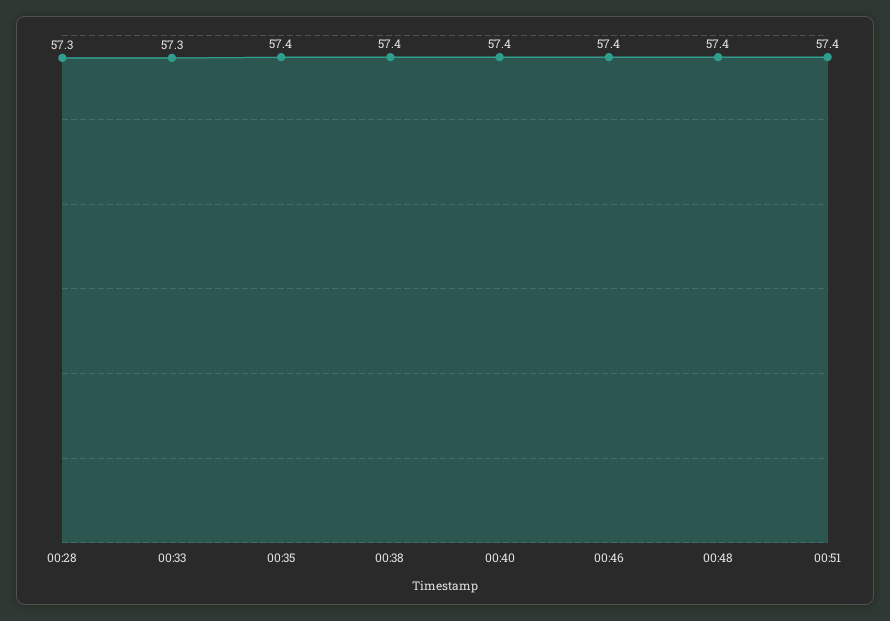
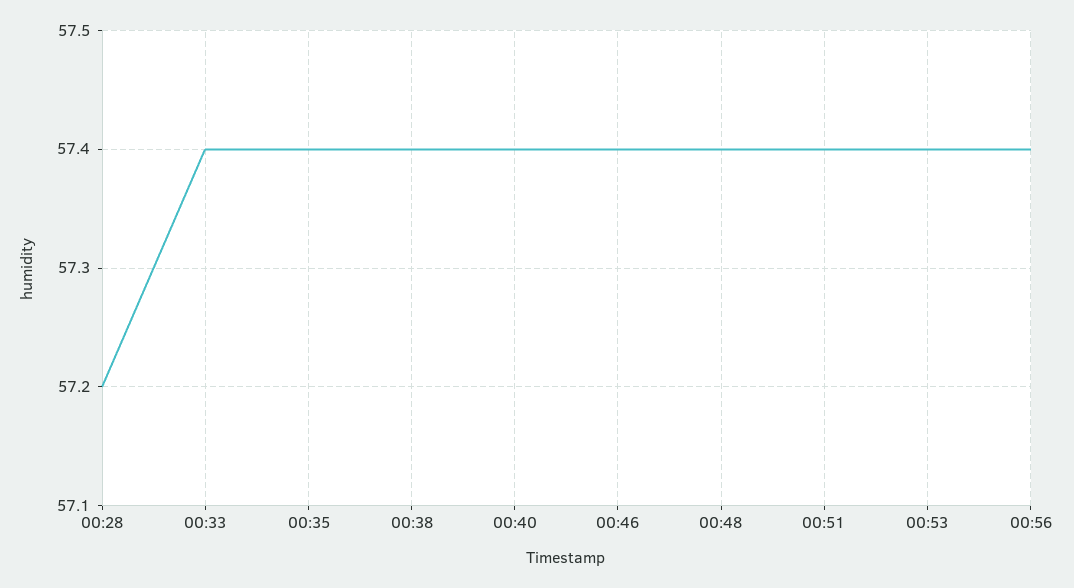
00:28: 57.3 -> 57.2
00:33: 57.3 -> 57.4
00:53: none -> 57.4
00:56: none -> 57.4

